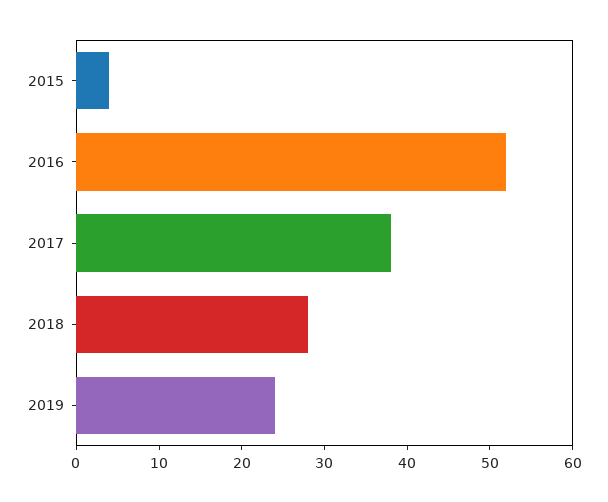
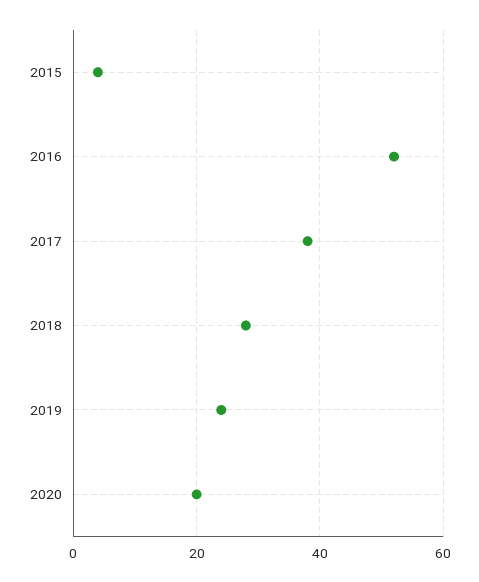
2020: none -> 20

